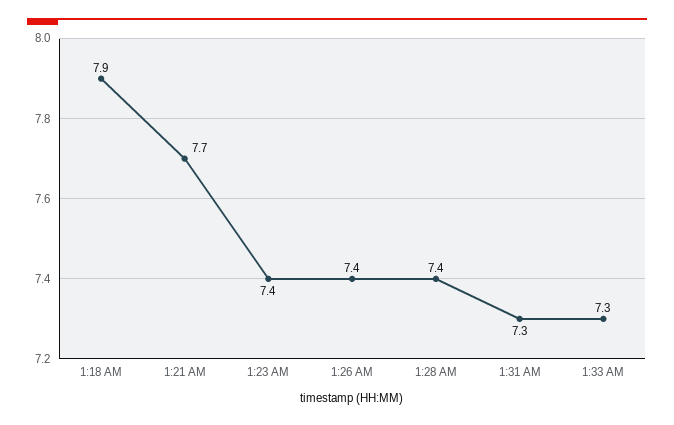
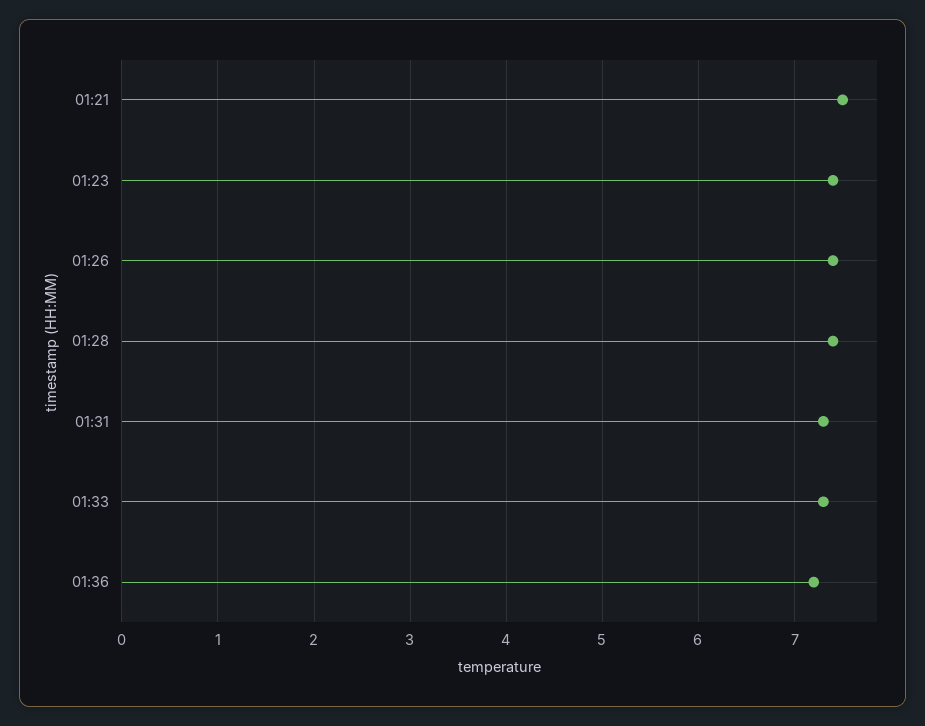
1:18 AM: 7.9 -> none
1:21 AM: 7.7 -> 7.5
01:36: none -> 7.2

